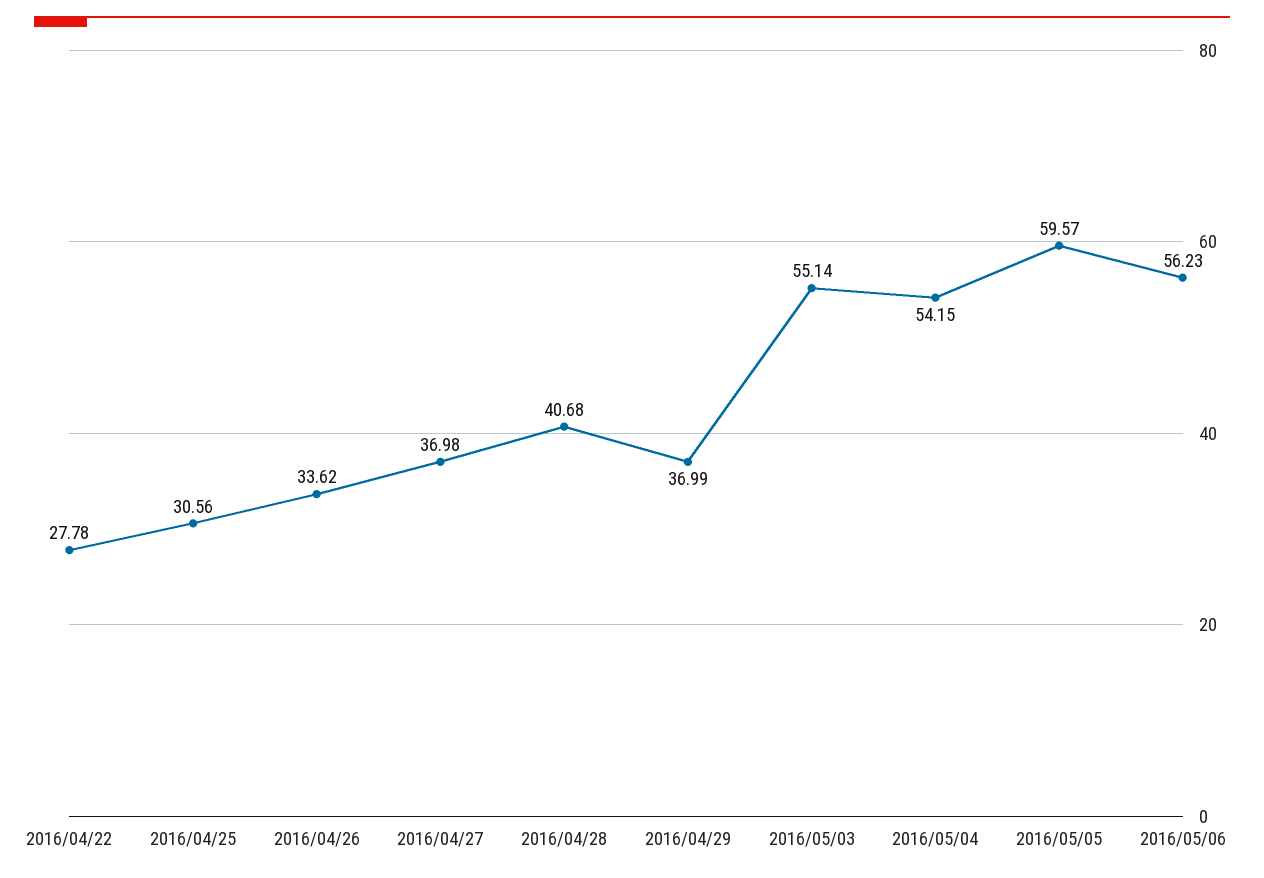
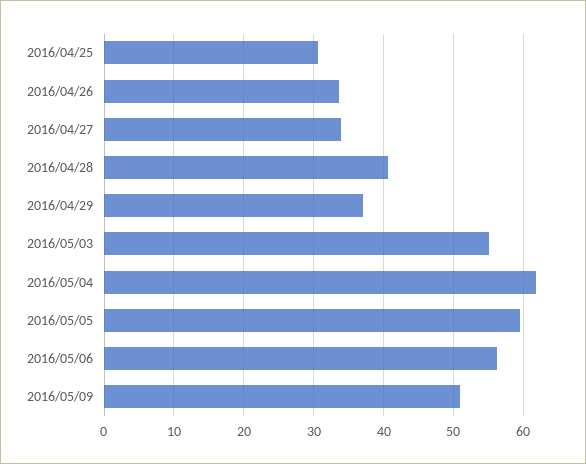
2016/04/22: 27.78 -> none
2016/04/27: 36.98 -> 34
2016/05/04: 54.15 -> 62
2016/05/09: none -> 51

